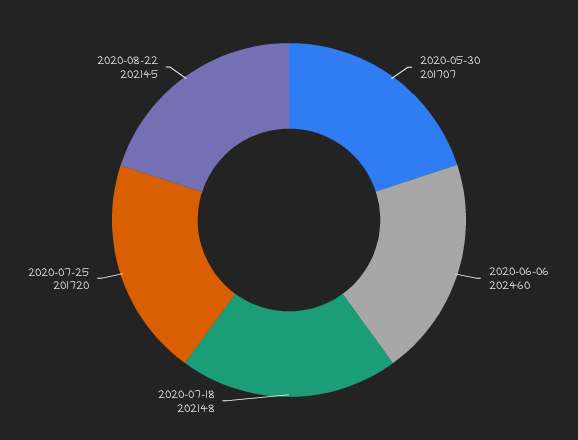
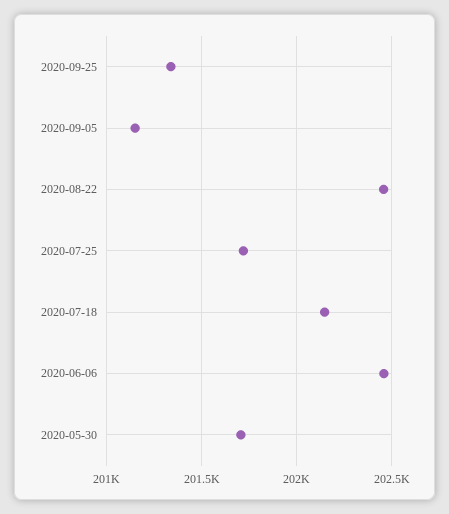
2020-08-22: 202145 -> 202450
2020-09-25: none -> 201350
2020-09-05: none -> 201150

